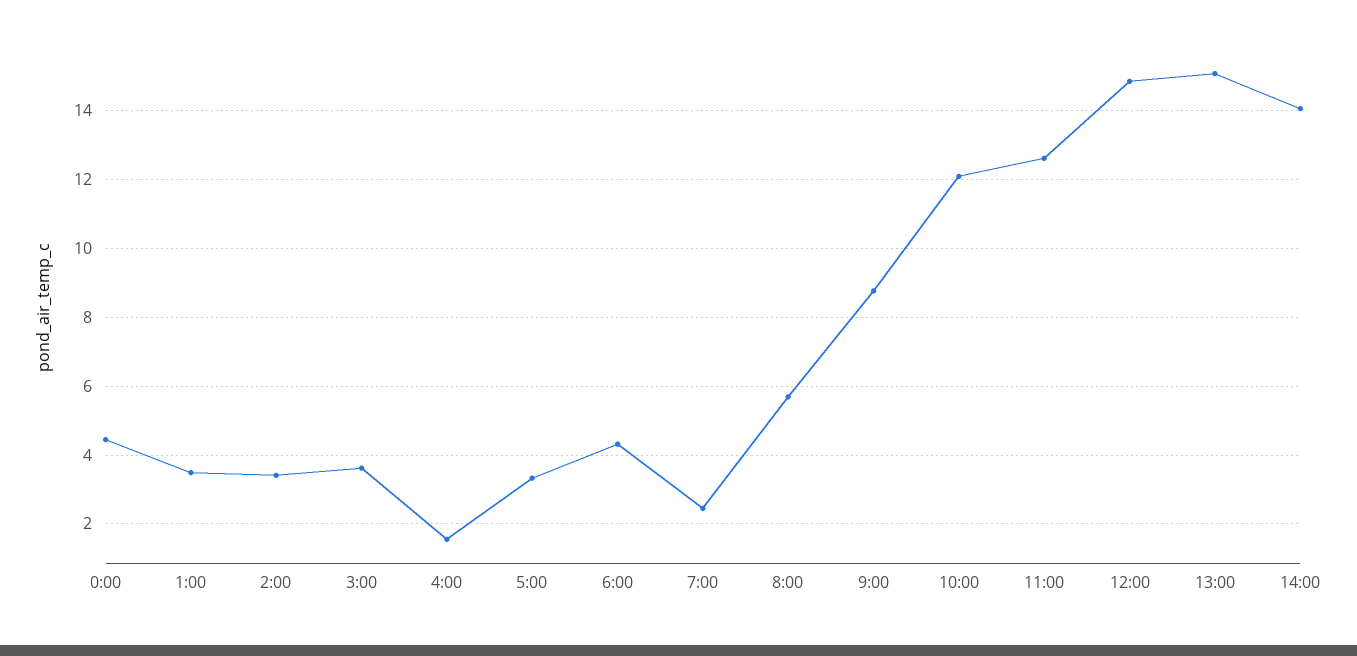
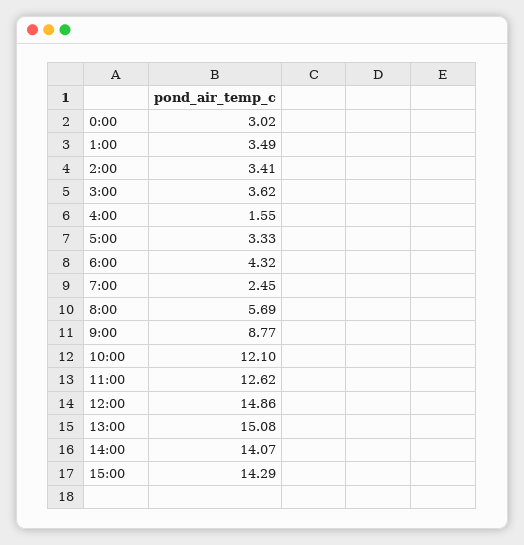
0:00: 4.4 -> 3.02
15:00: none -> 14.29

